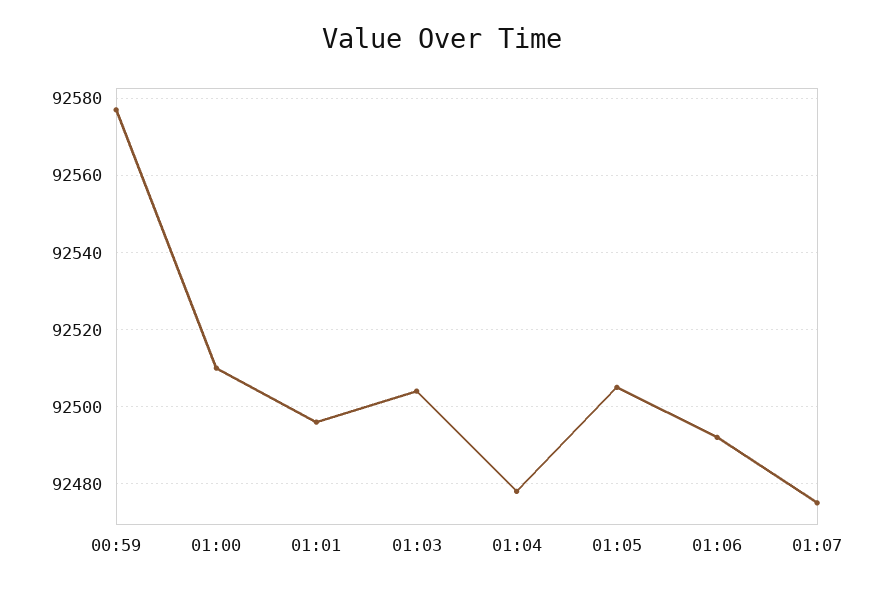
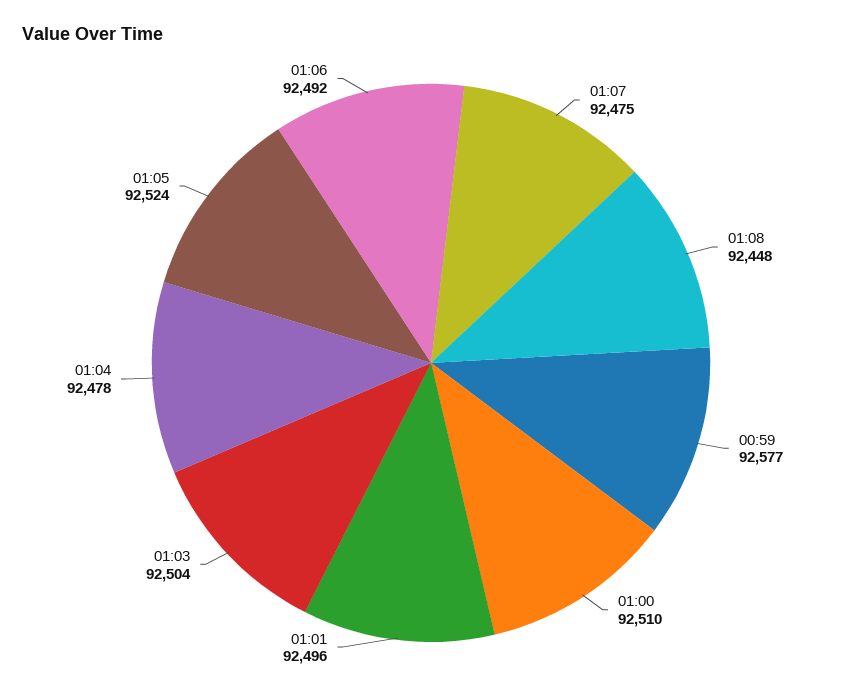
01:05: 92505 -> 92524
01:08: none -> 92448

